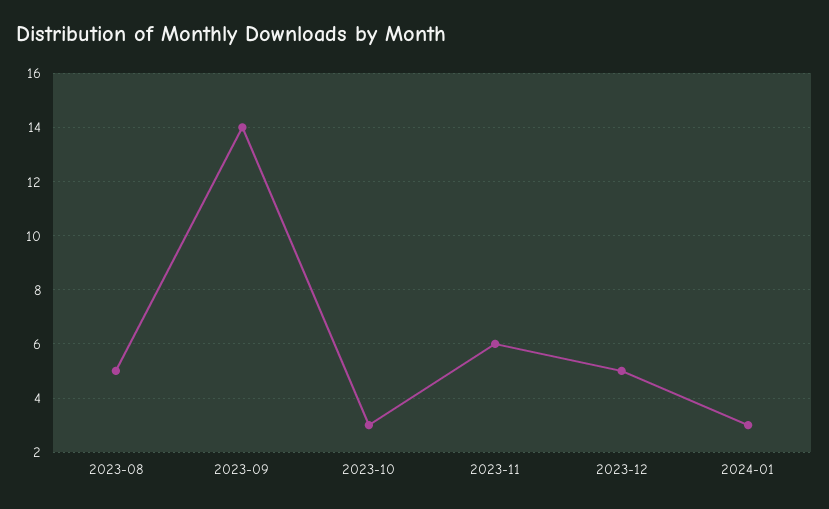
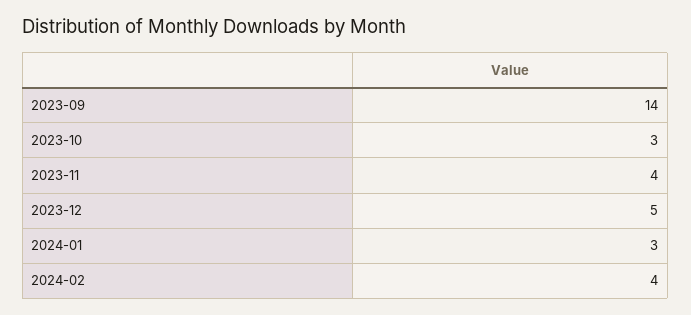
2023-08: 5 -> none
2023-11: 6 -> 4
2024-02: none -> 4

